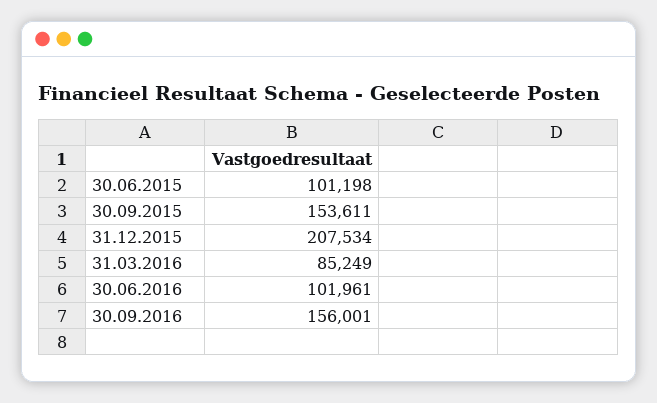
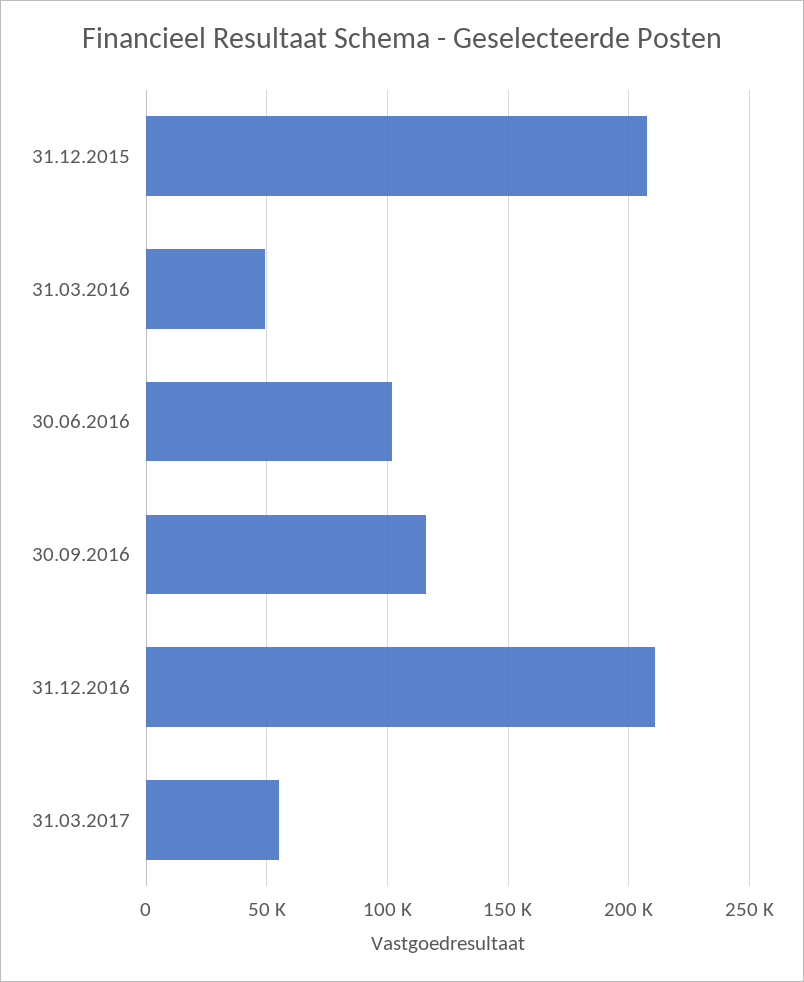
30.06.2015: 101198 -> none
30.09.2015: 153611 -> none
31.03.2016: 85249 -> 50000
30.09.2016: 156001 -> 115000
31.12.2016: none -> 210000
31.03.2017: none -> 55000

